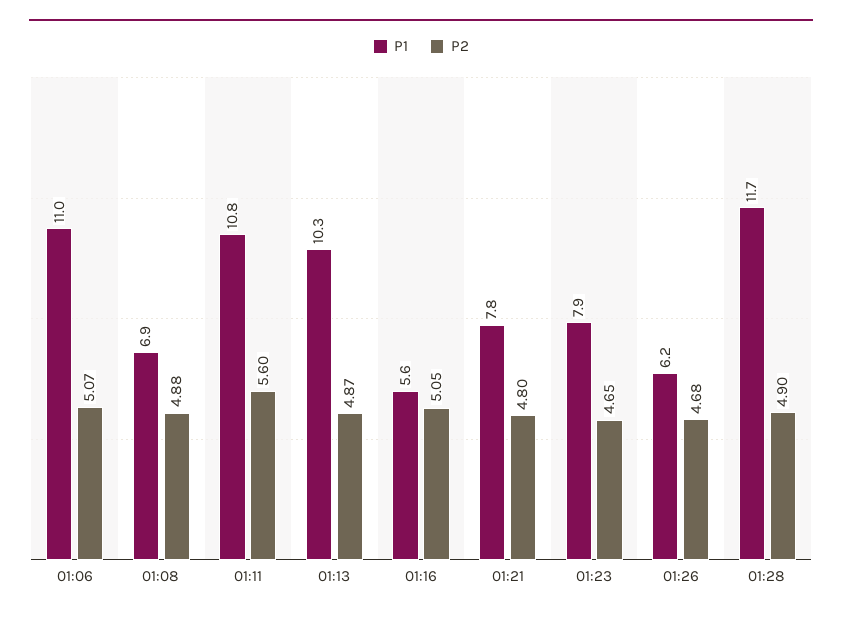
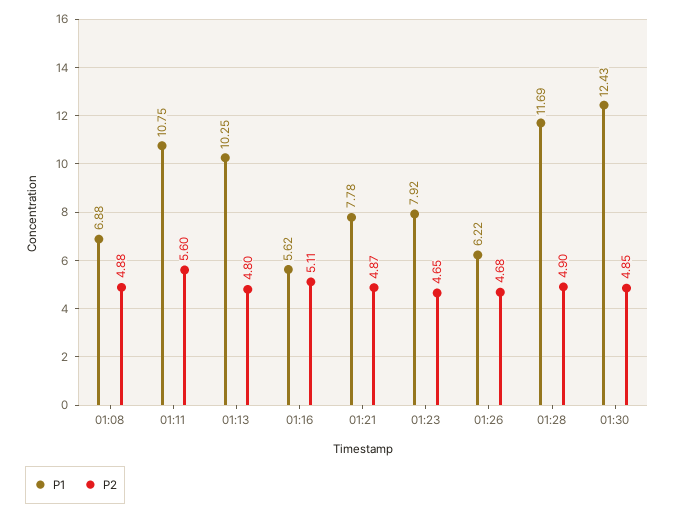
P1, 01:06: 11 -> none
P2, 01:06: 5.07 -> none
P2, 01:13: 4.87 -> 4.8
P2, 01:16: 5.05 -> 5.11
P2, 01:21: 4.8 -> 4.87
P1, 01:30: none -> 12.43
P2, 01:30: none -> 4.85

